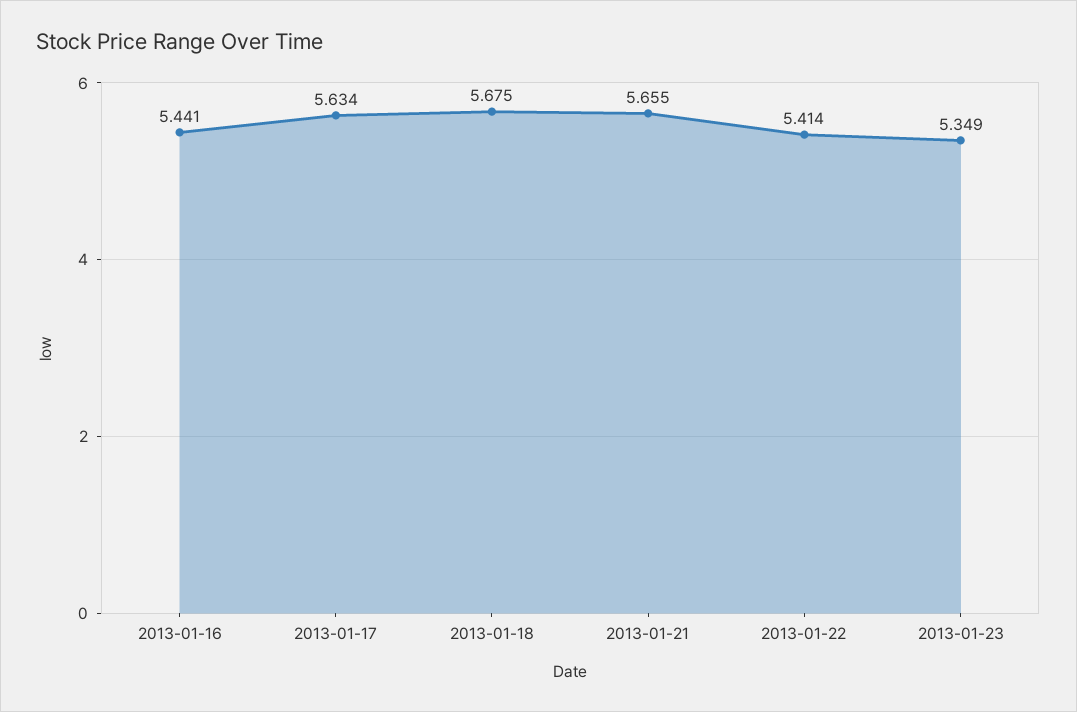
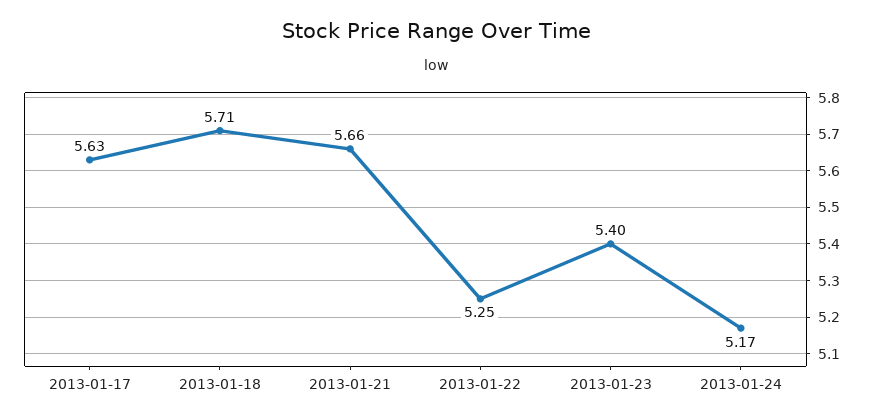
2013-01-16: 5.441 -> none
2013-01-18: 5.675 -> 5.71
2013-01-22: 5.414 -> 5.25
2013-01-23: 5.349 -> 5.4
2013-01-24: none -> 5.17

